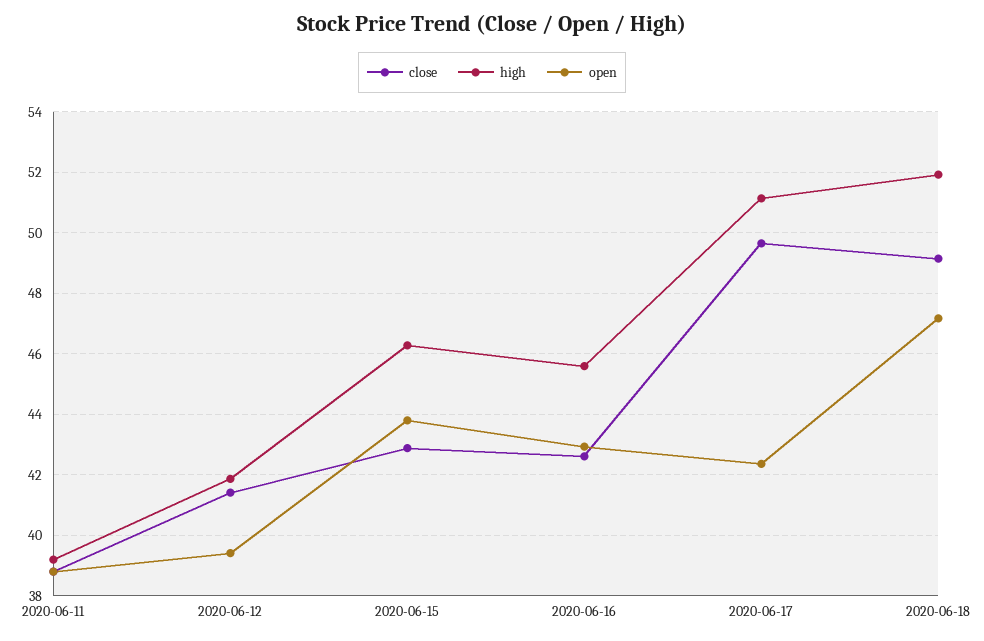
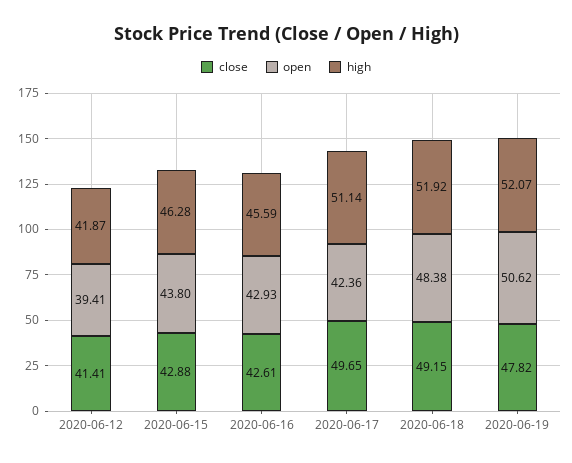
close, 2020-06-11: 38.8 -> none
high, 2020-06-11: 39.2 -> none
open, 2020-06-11: 38.8 -> none
open, 2020-06-18: 47.2 -> 48.38
close, 2020-06-19: none -> 47.82
open, 2020-06-19: none -> 50.62
high, 2020-06-19: none -> 52.07

